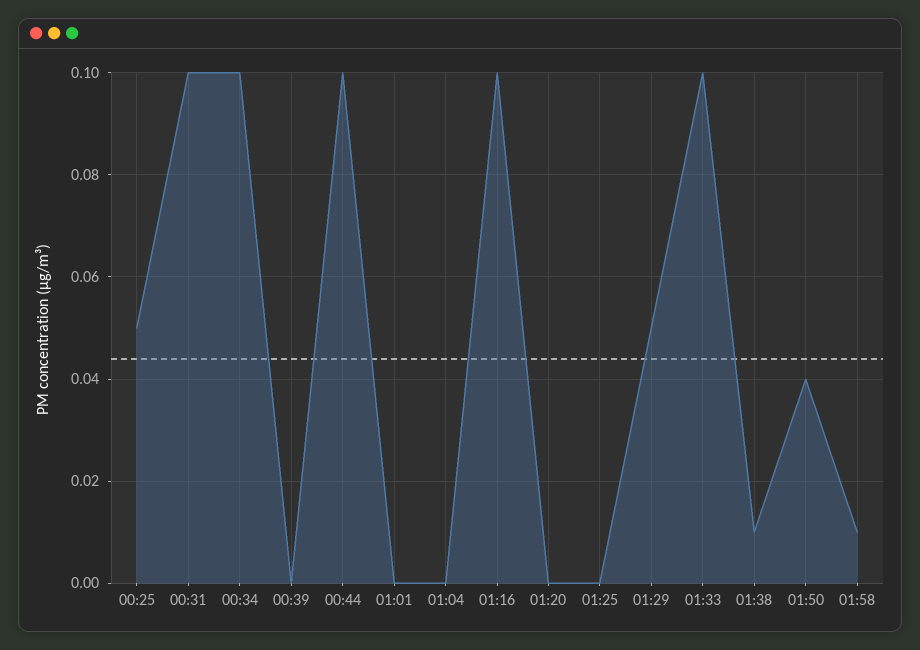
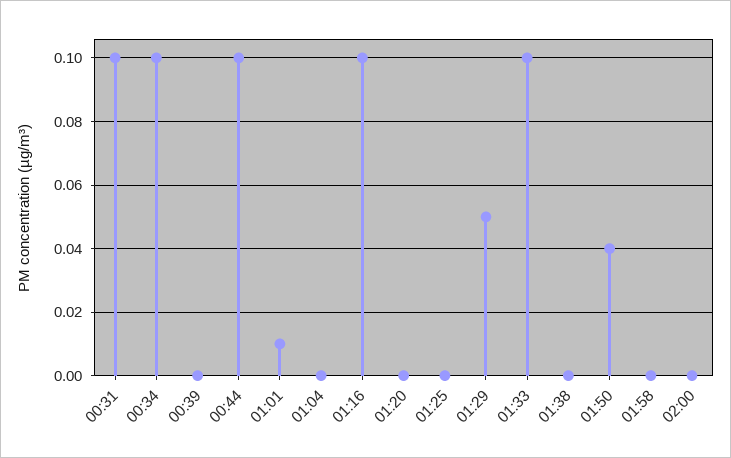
00:25: 0.05 -> none
01:01: 0 -> 0.01
01:38: 0.01 -> 0
01:58: 0.01 -> 0
02:00: none -> 0

